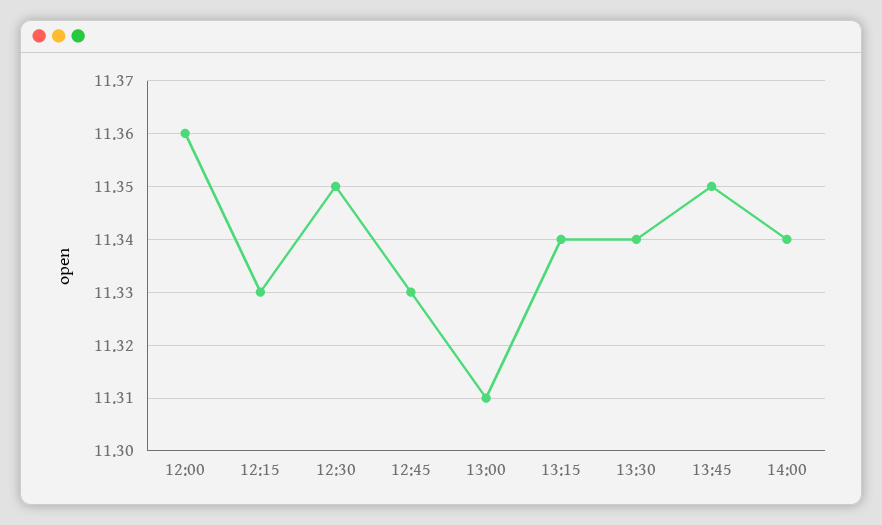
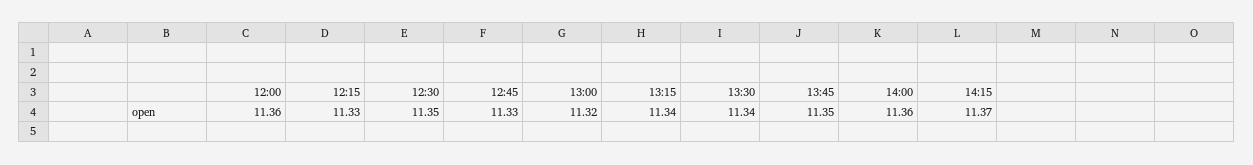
13:00: 11.31 -> 11.32
14:00: 11.34 -> 11.36
14:15: none -> 11.37

